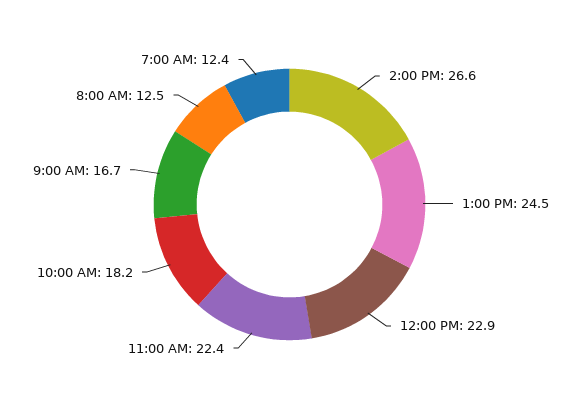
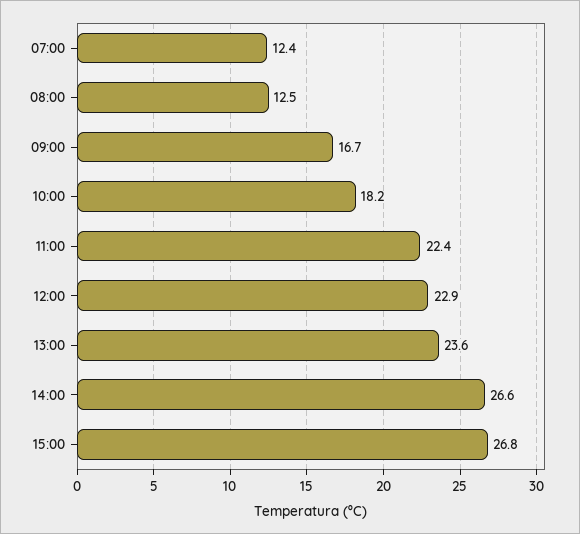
1:00 PM: 24.5 -> 23.6
15:00: none -> 26.8

